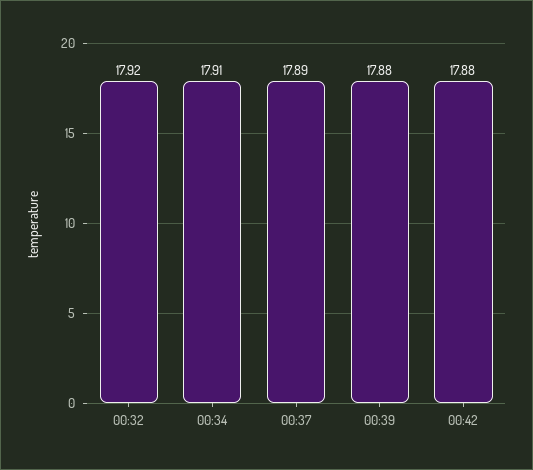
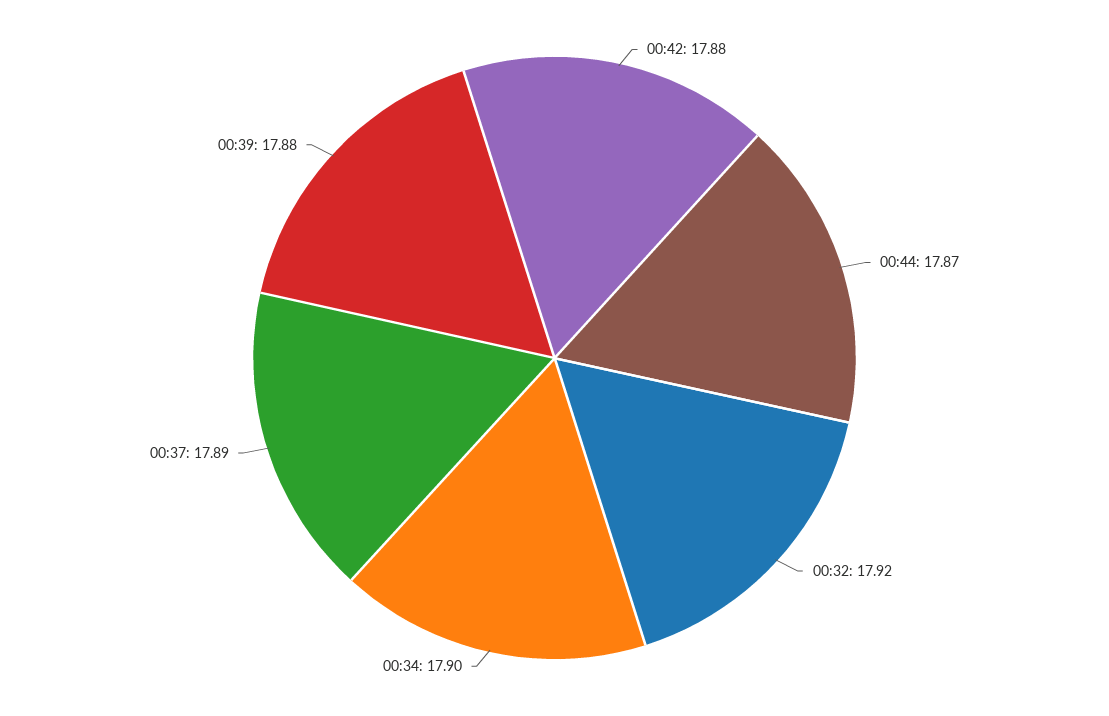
00:34: 17.91 -> 17.9
00:44: none -> 17.87

